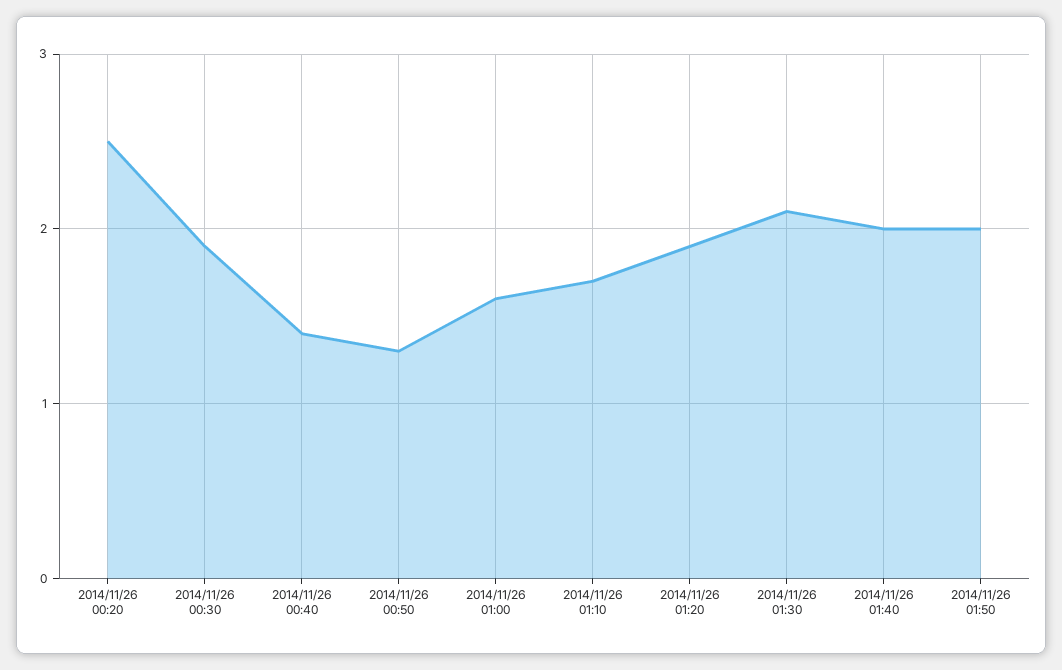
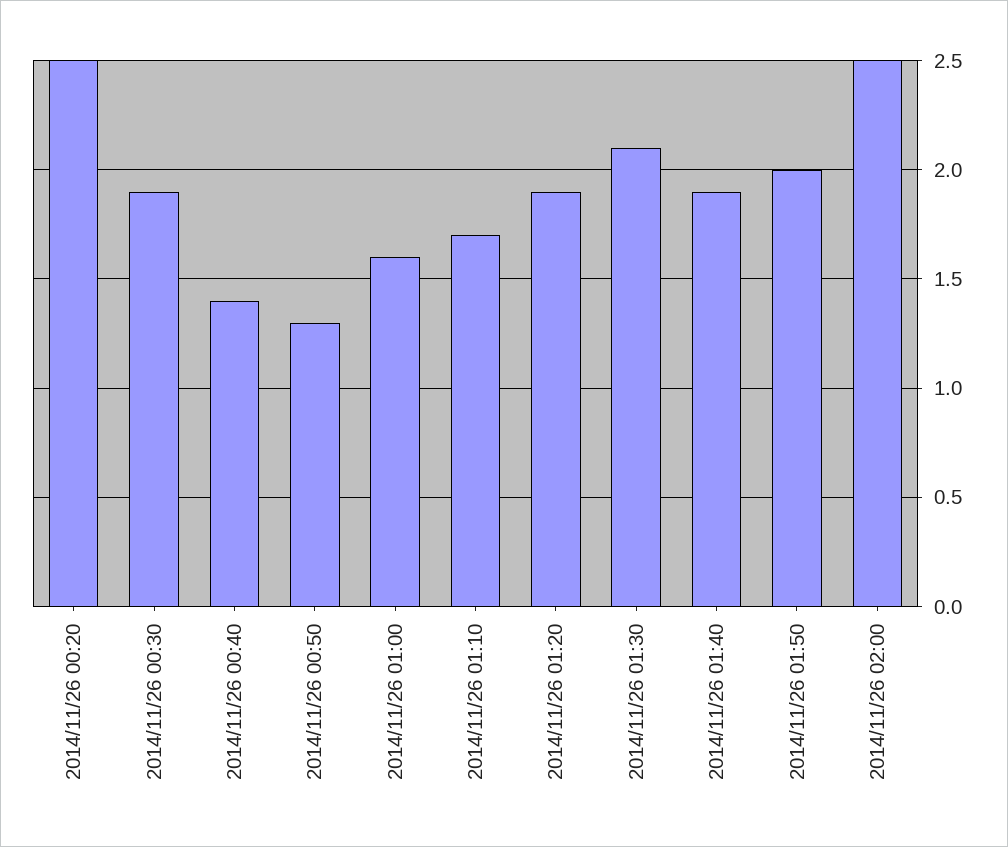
2014/11/26 01:40: 2 -> 1.9
2014/11/26 02:00: none -> 2.5

